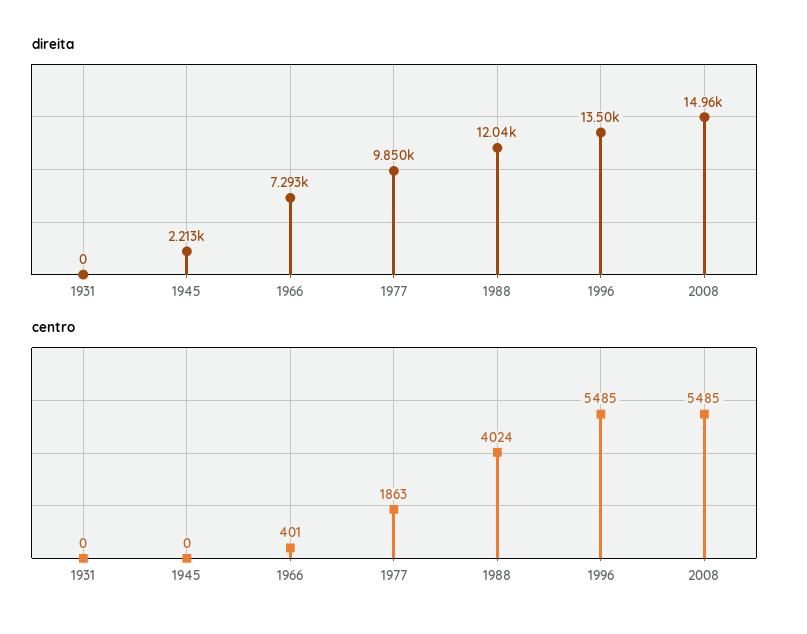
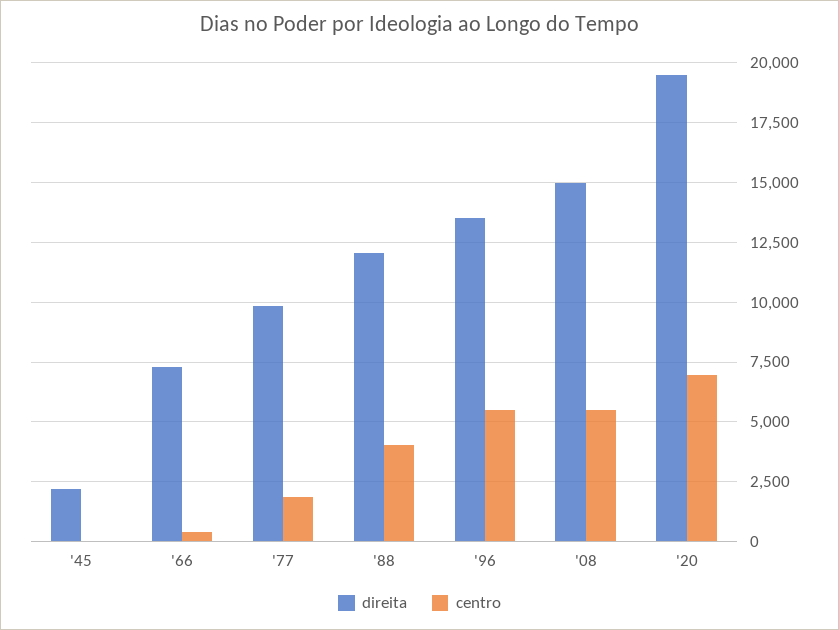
direita, 1931: 0 -> none
centro, 1931: 0 -> none
direita, '20: none -> 19500
centro, '20: none -> 7000

